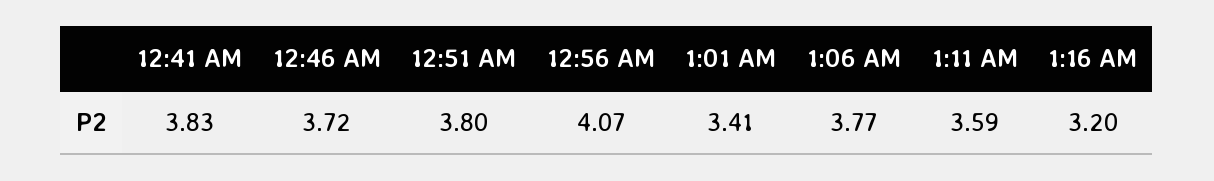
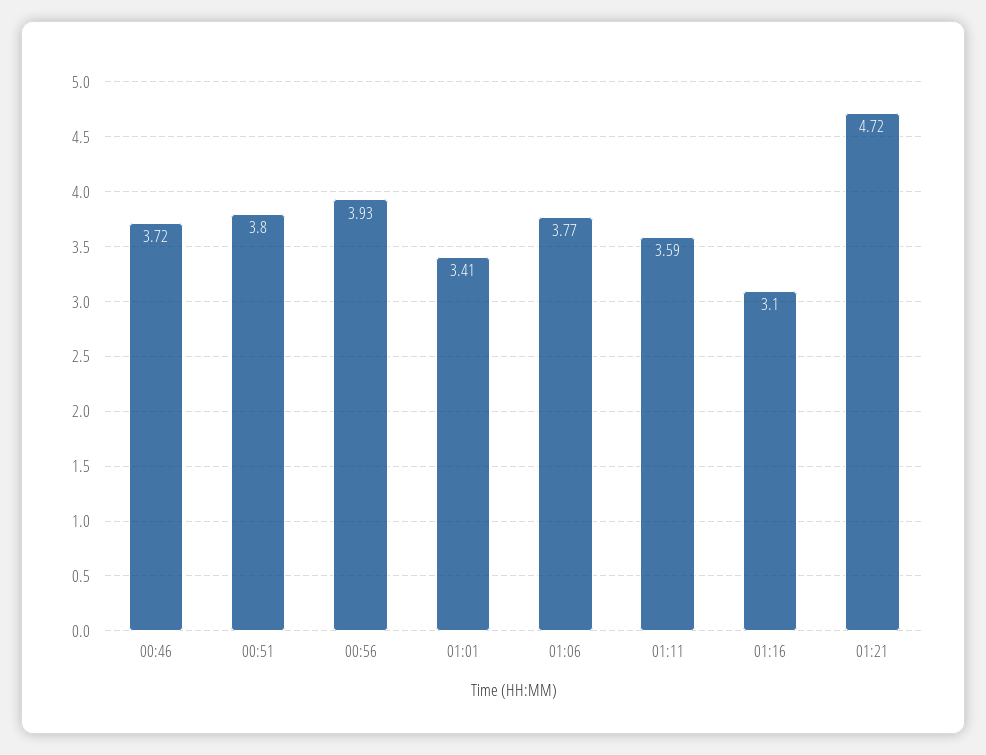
12:41 AM: 3.83 -> none
12:56 AM: 4.07 -> 3.93
1:16 AM: 3.2 -> 3.1
01:21: none -> 4.72

